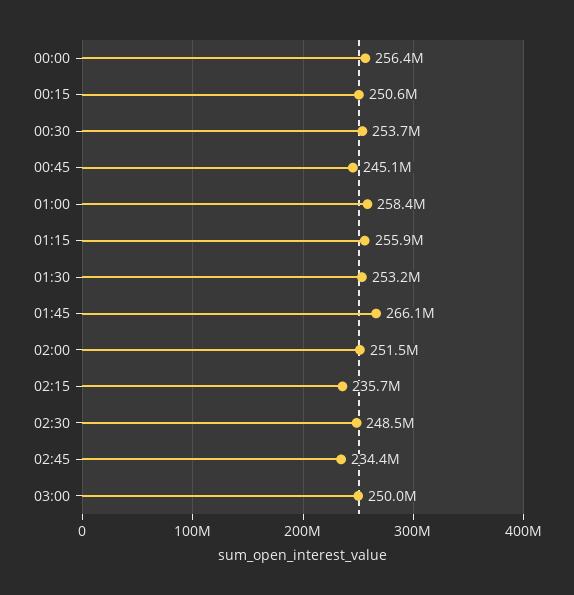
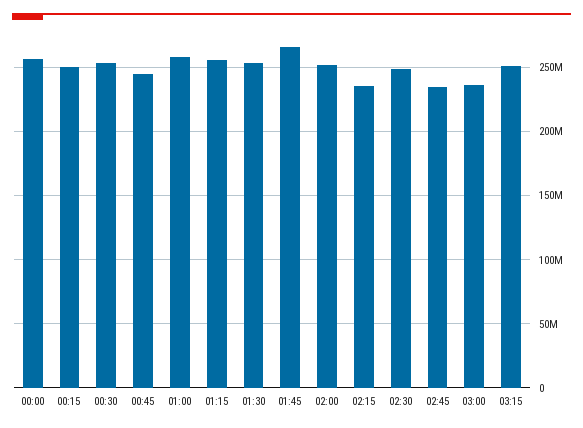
03:00: 250000000 -> 235000000
03:15: none -> 250000000

